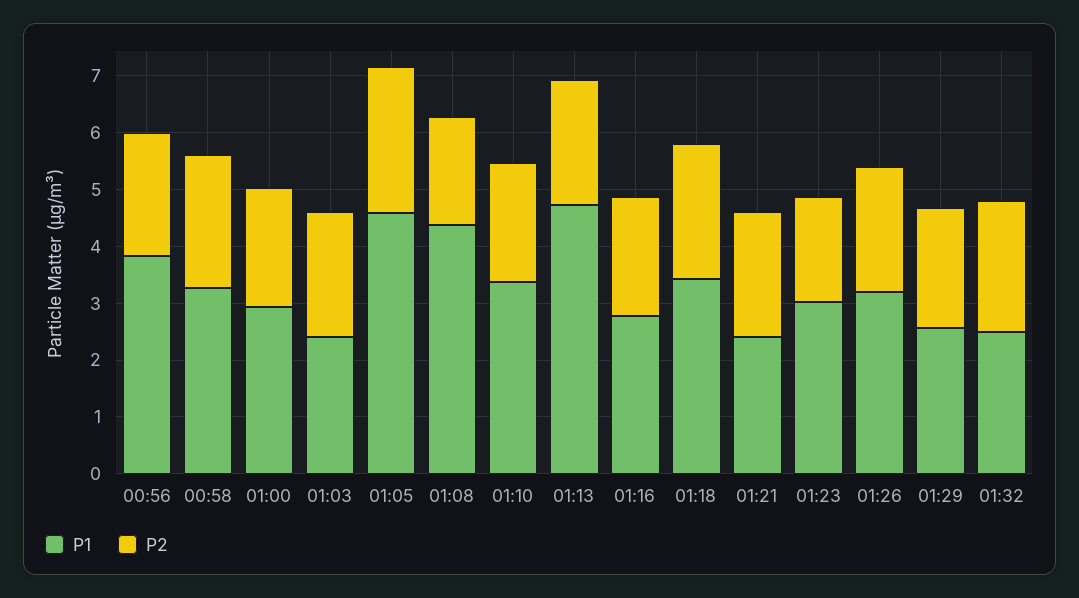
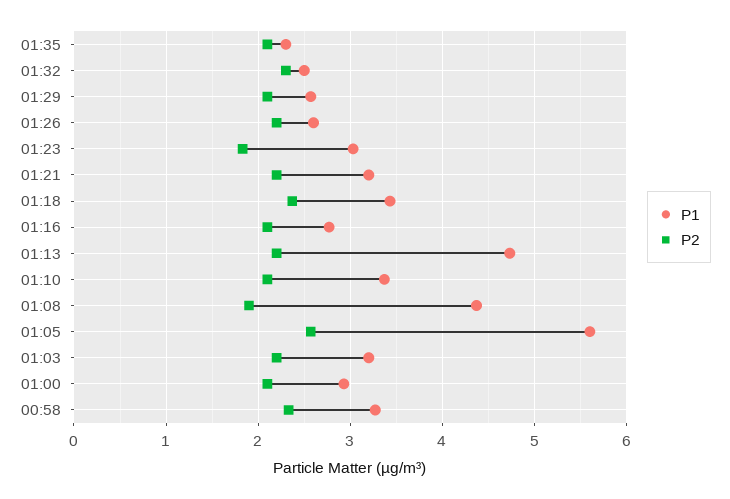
P1, 00:56: 3.8 -> none
P2, 00:56: 2.2 -> none
P1, 01:03: 2.4 -> 3.2
P1, 01:05: 4.6 -> 5.6
P1, 01:21: 2.4 -> 3.2
P1, 01:26: 3.2 -> 2.6
P1, 01:35: none -> 2.3
P2, 01:35: none -> 2.1

